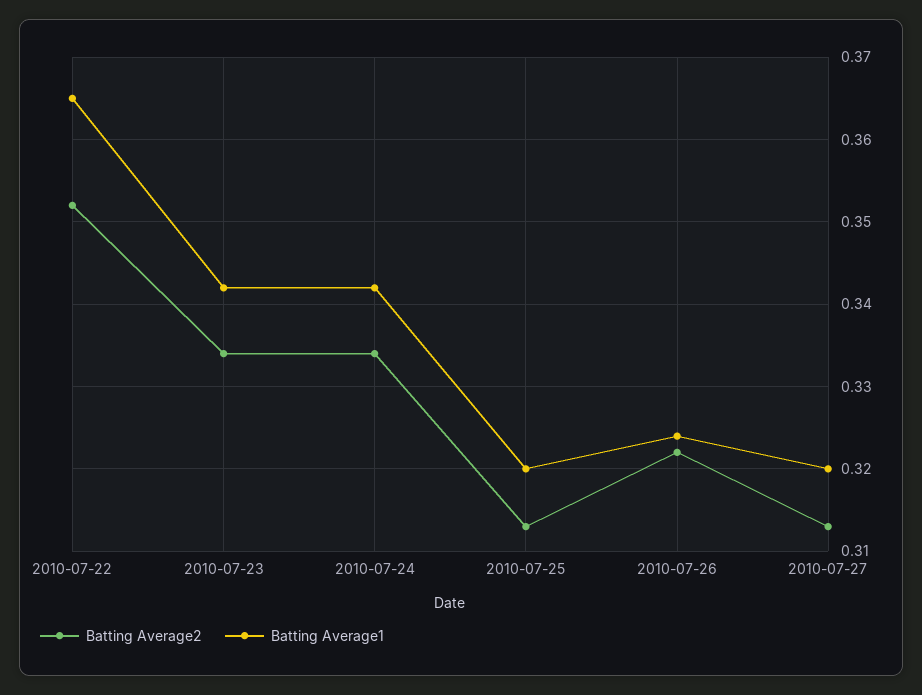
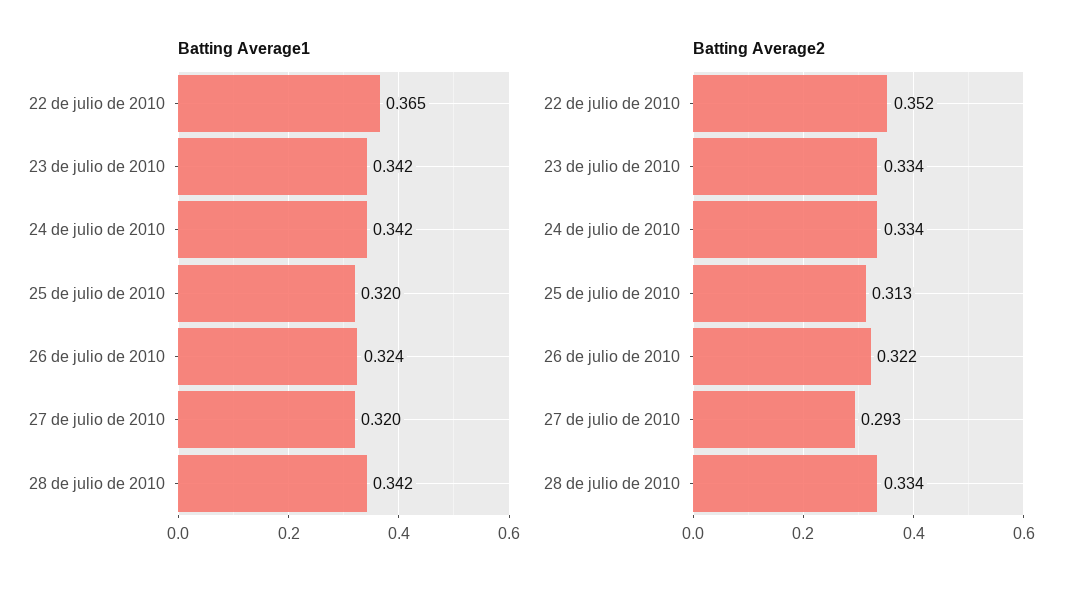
Batting Average2, 2010-07-27: 0.313 -> 0.293
Batting Average1, 28 de julio de 2010: none -> 0.342
Batting Average2, 28 de julio de 2010: none -> 0.334

